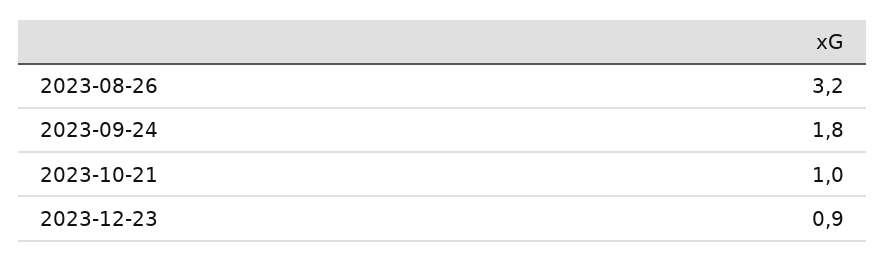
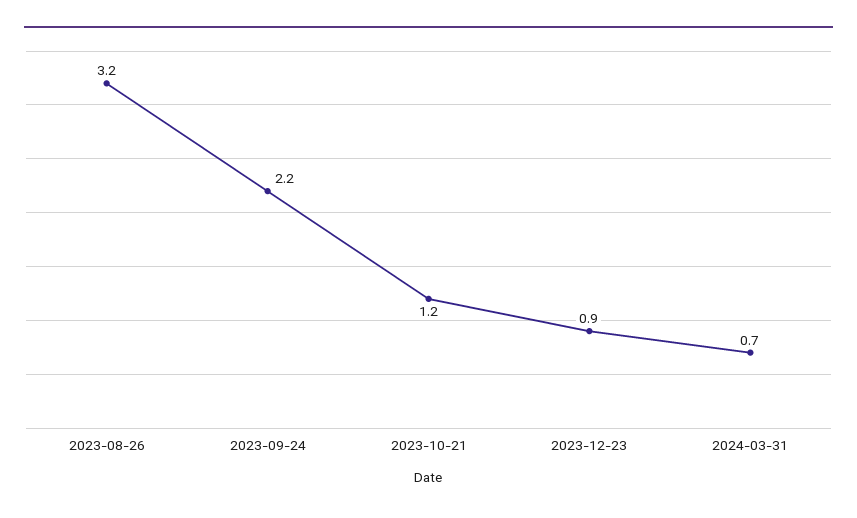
2023-09-24: 1.8 -> 2.2
2023-10-21: 1 -> 1.2
2024-03-31: none -> 0.7

